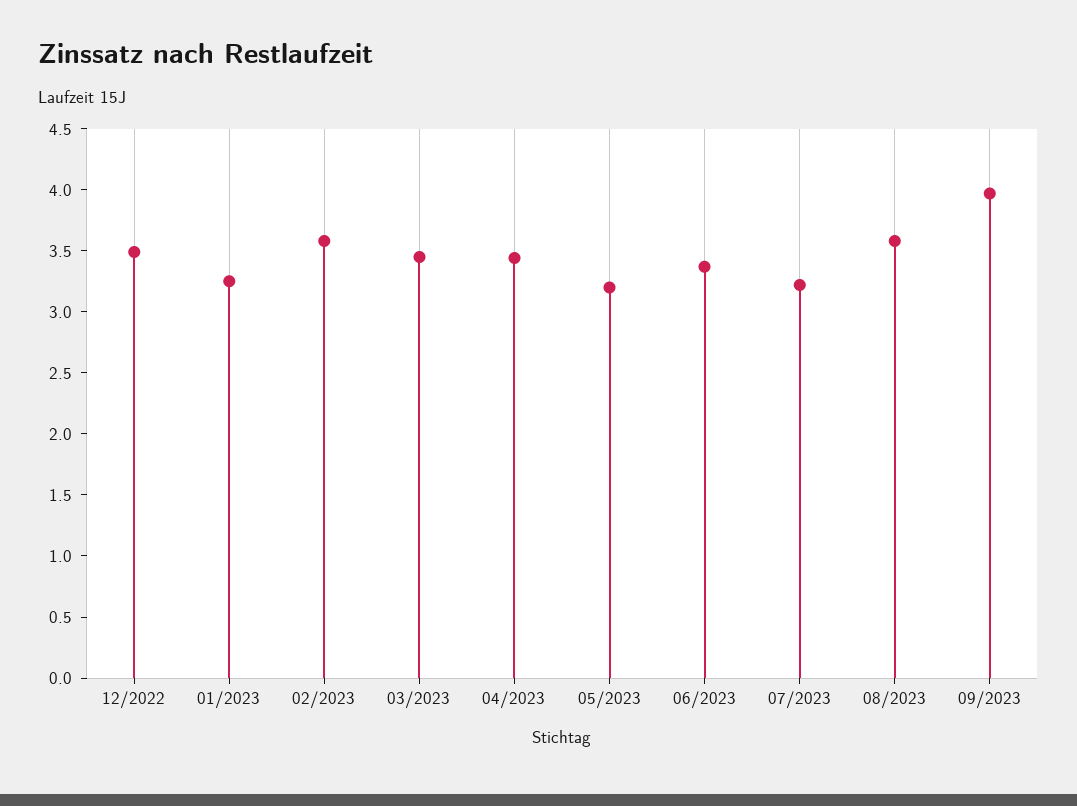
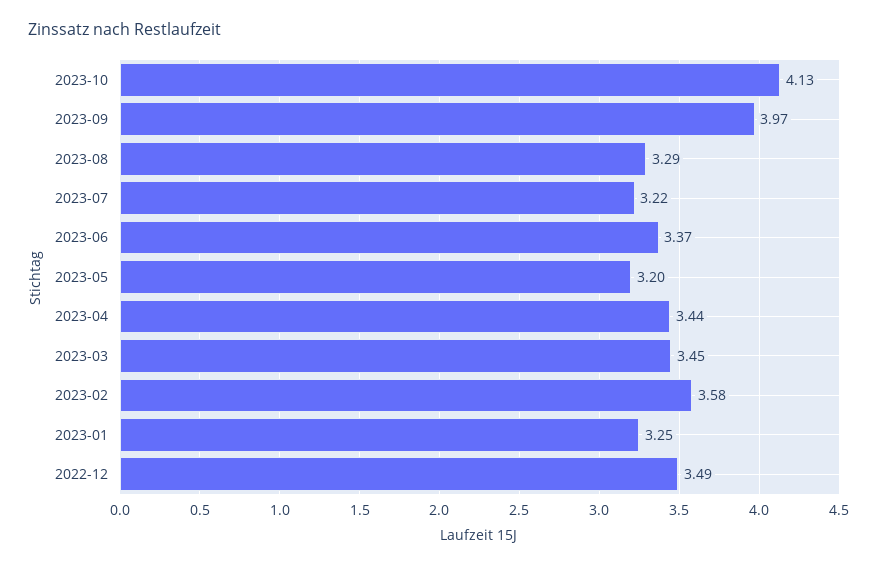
08/2023: 3.6 -> 3.29
2023-10: none -> 4.13

